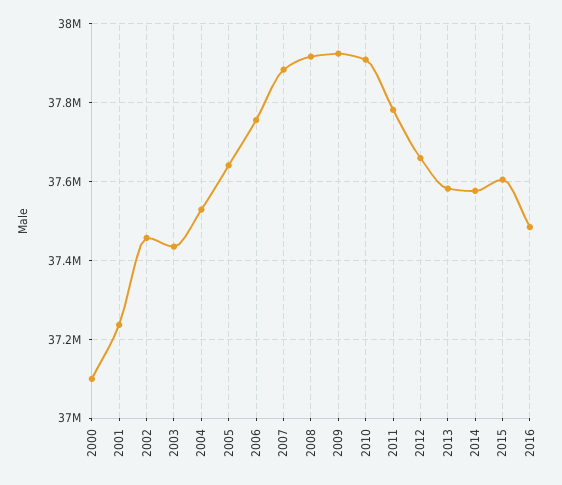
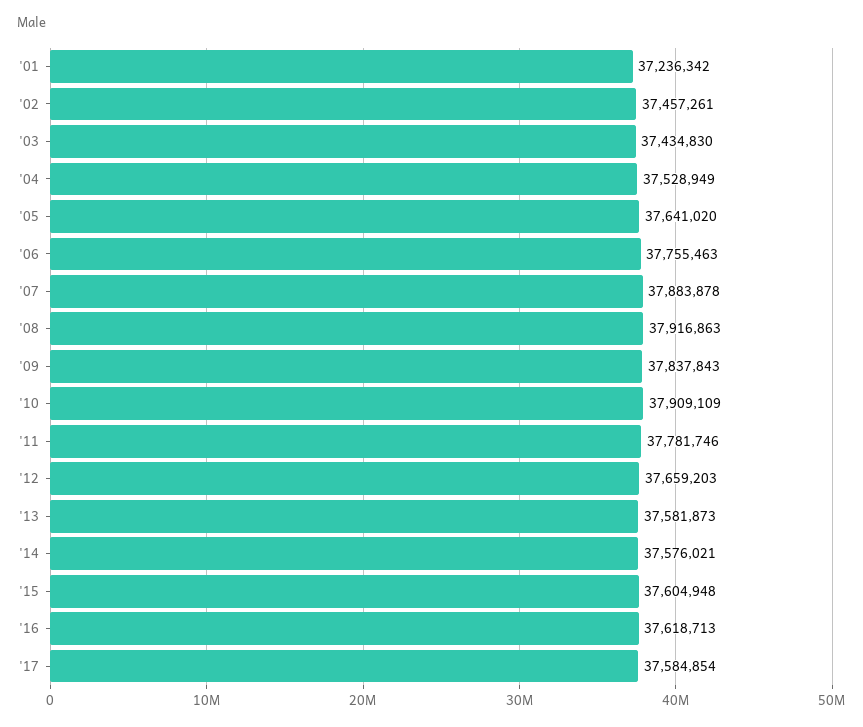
2000: 37100000 -> none
2009: 37920000 -> 37837843
2016: 37480000 -> 37618713
'17: none -> 37584854

